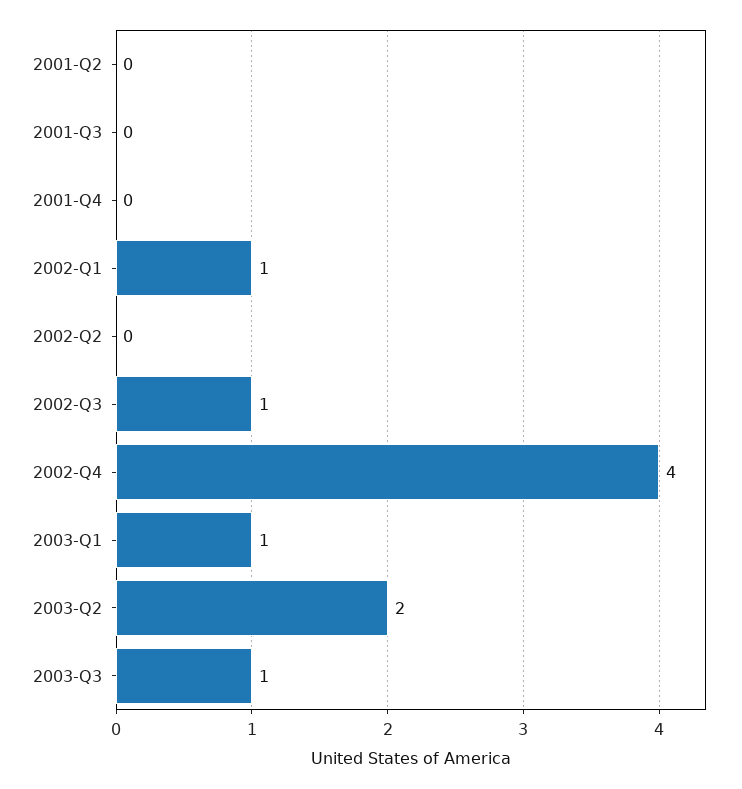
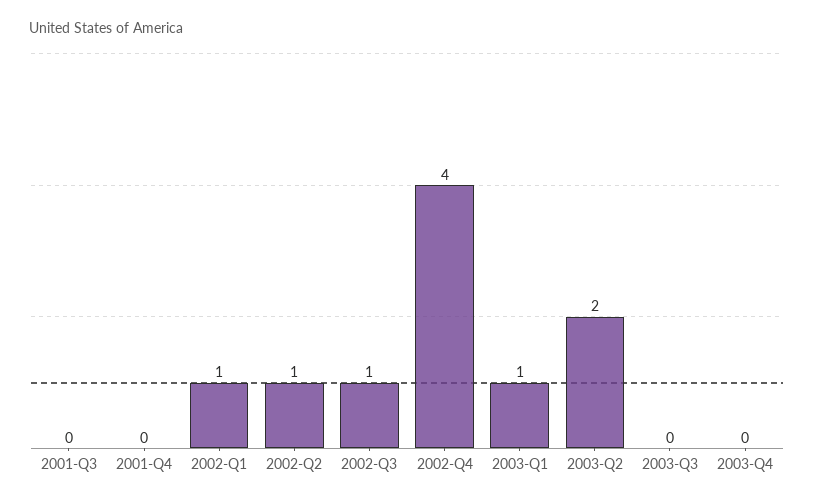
2001-Q2: 0 -> none
2002-Q2: 0 -> 1
2003-Q3: 1 -> 0
2003-Q4: none -> 0

